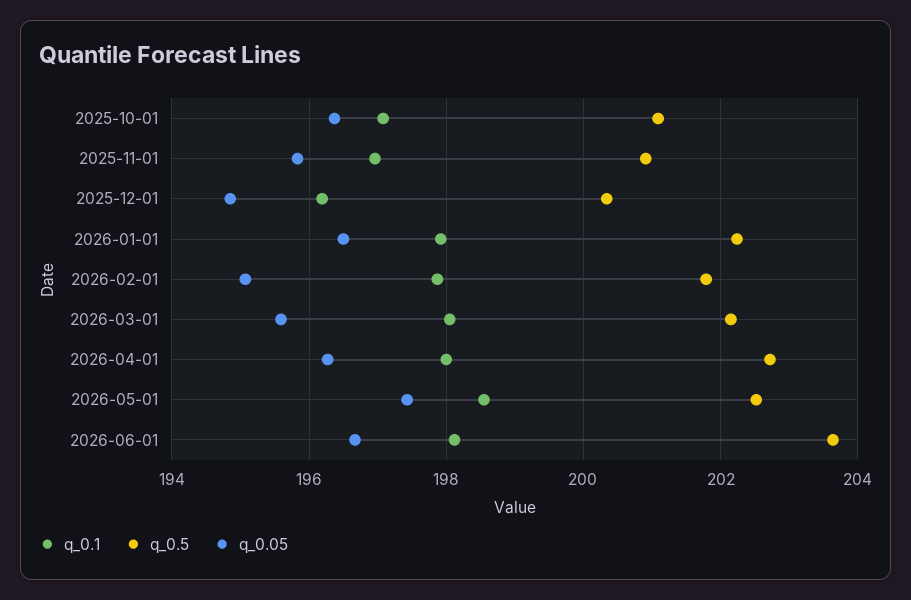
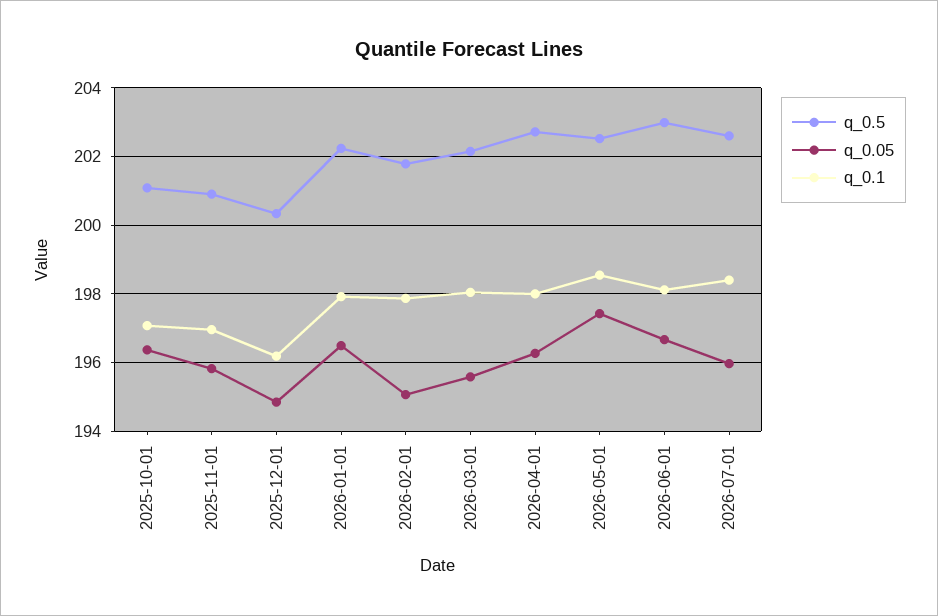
q_0.5, 2026-06-01: 203.6 -> 203
q_0.5, 2026-07-01: none -> 202.6
q_0.05, 2026-07-01: none -> 196
q_0.1, 2026-07-01: none -> 198.4

